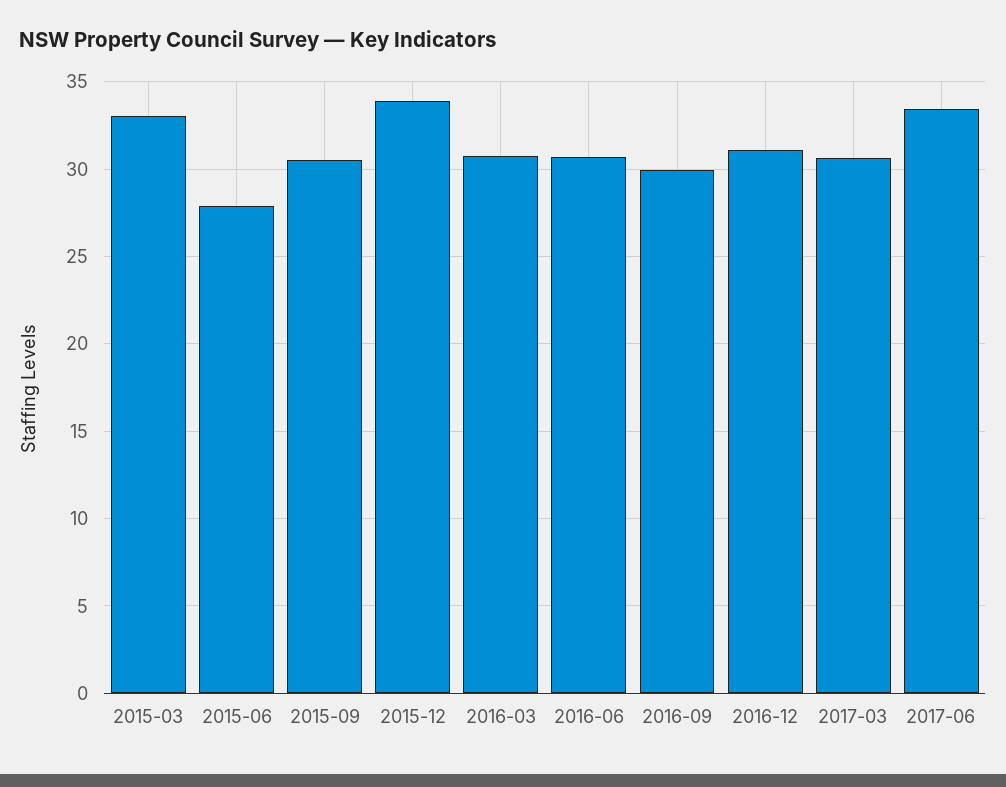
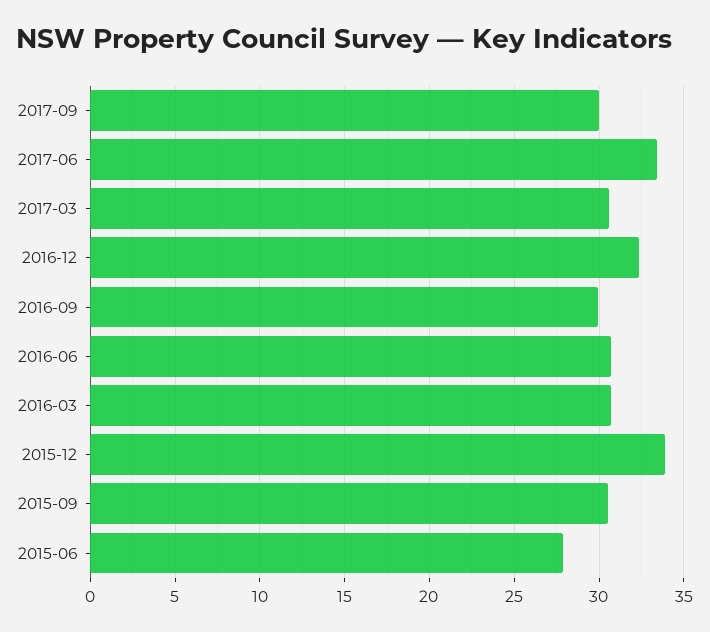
2015-03: 33 -> none
2016-12: 31 -> 32.5
2017-09: none -> 30

